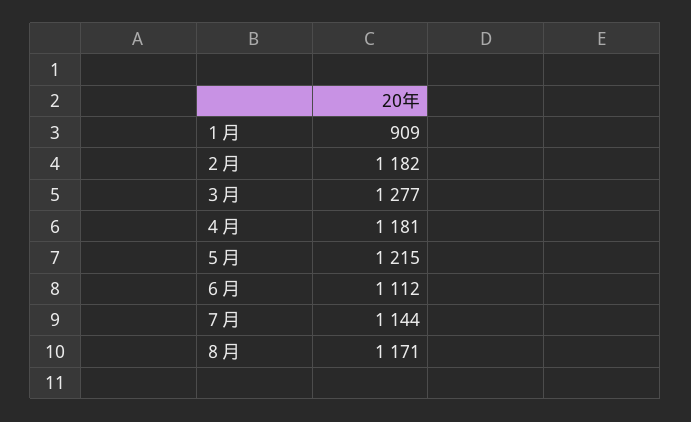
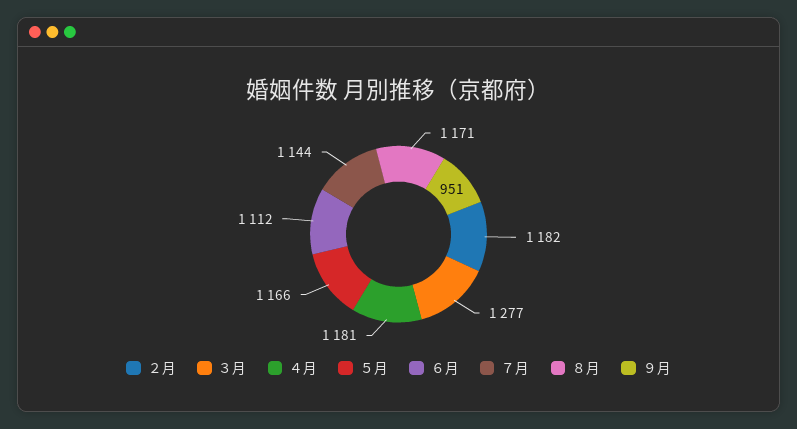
１月: 909 -> none
５月: 1215 -> 1166
９月: none -> 951

